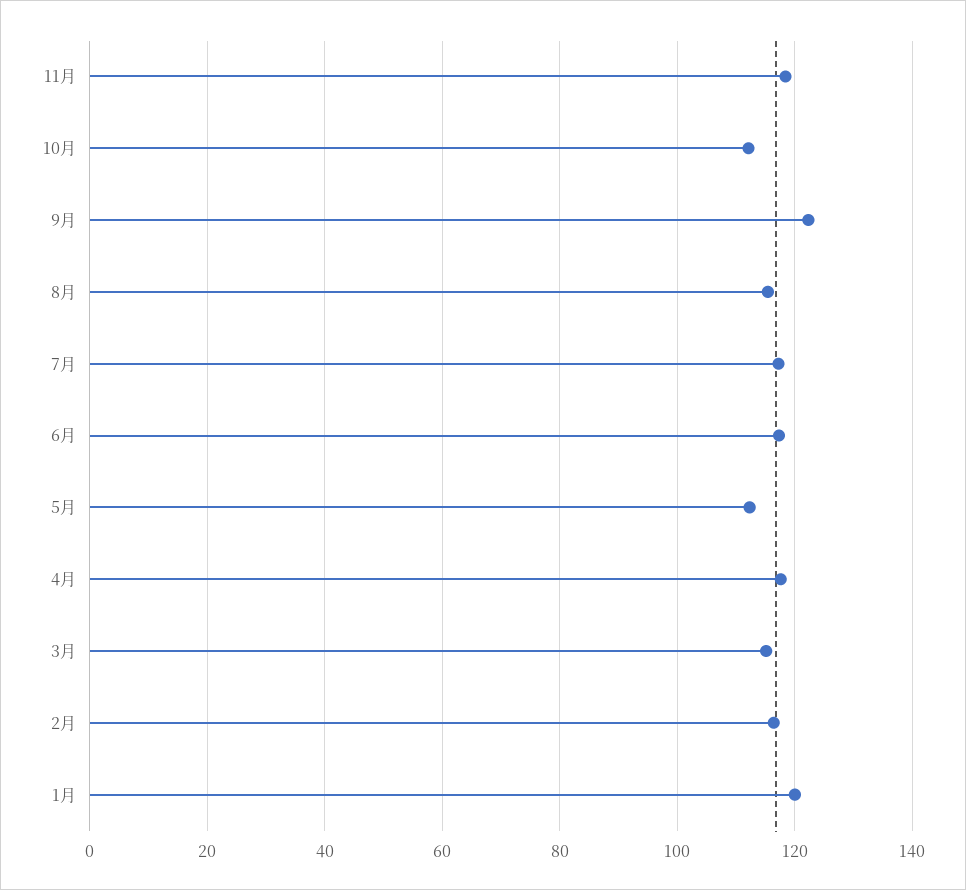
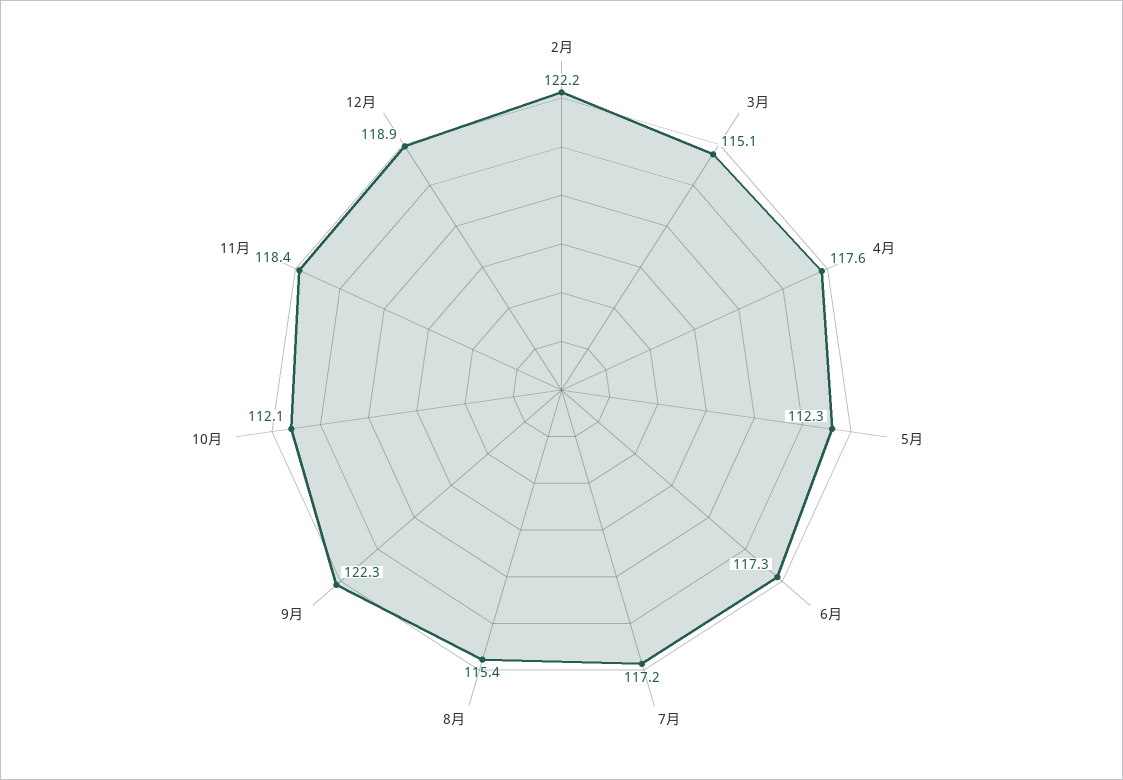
2月: 116 -> 122.2
1月: 120 -> none
12月: none -> 118.9

